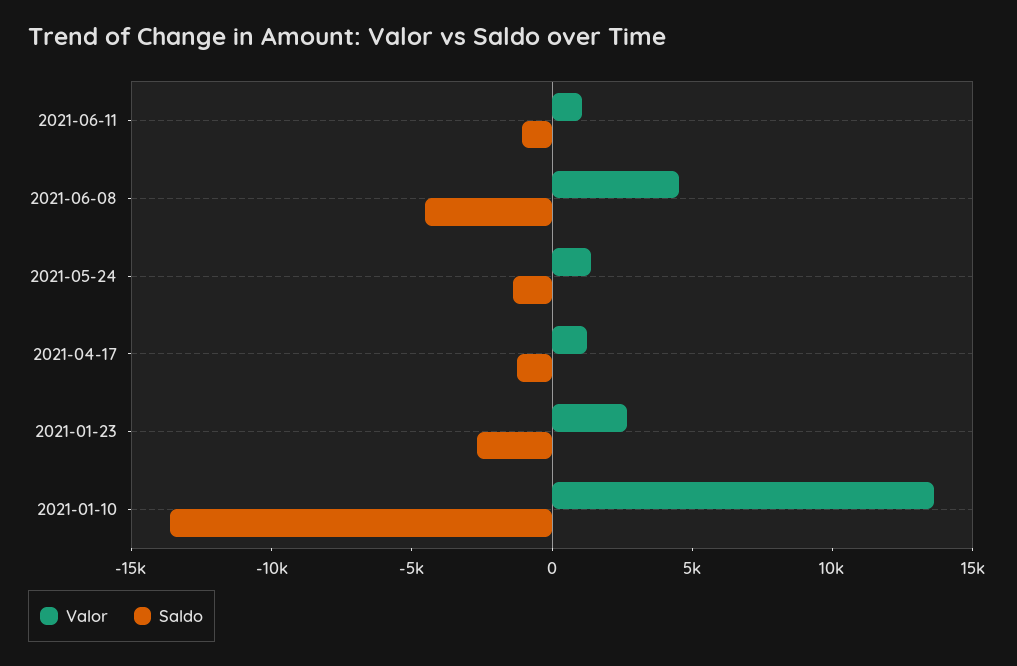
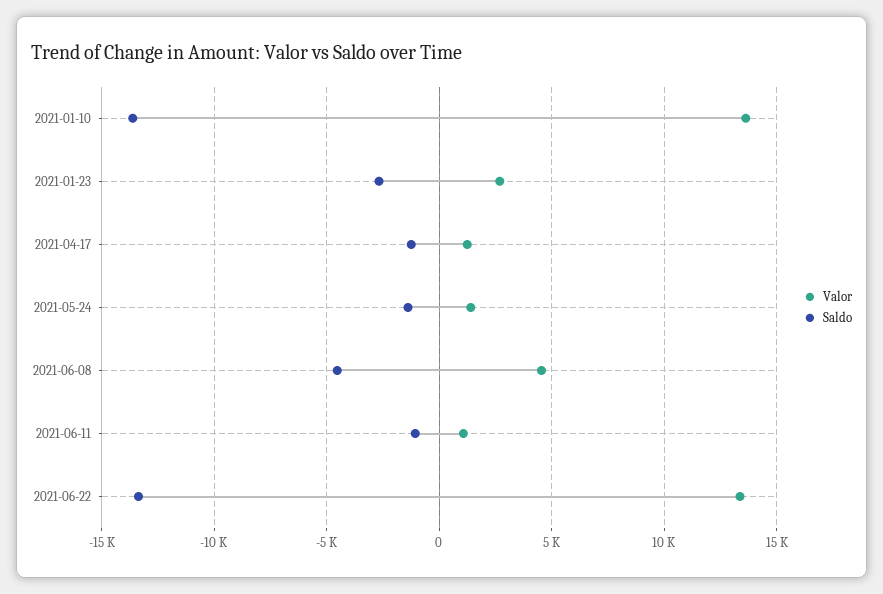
Valor, 2021-06-22: none -> 13500
Saldo, 2021-06-22: none -> -13500

